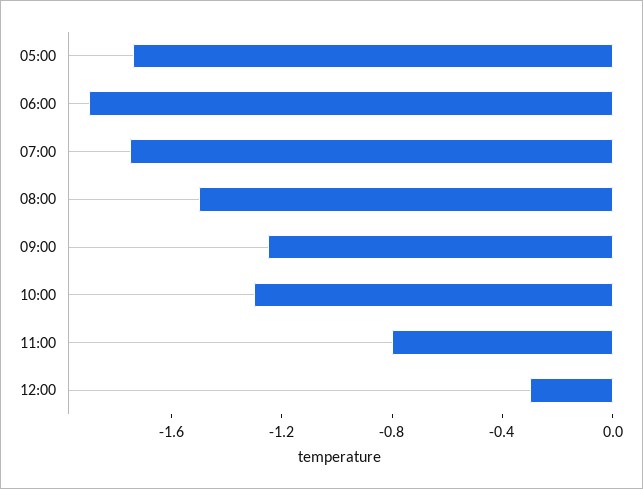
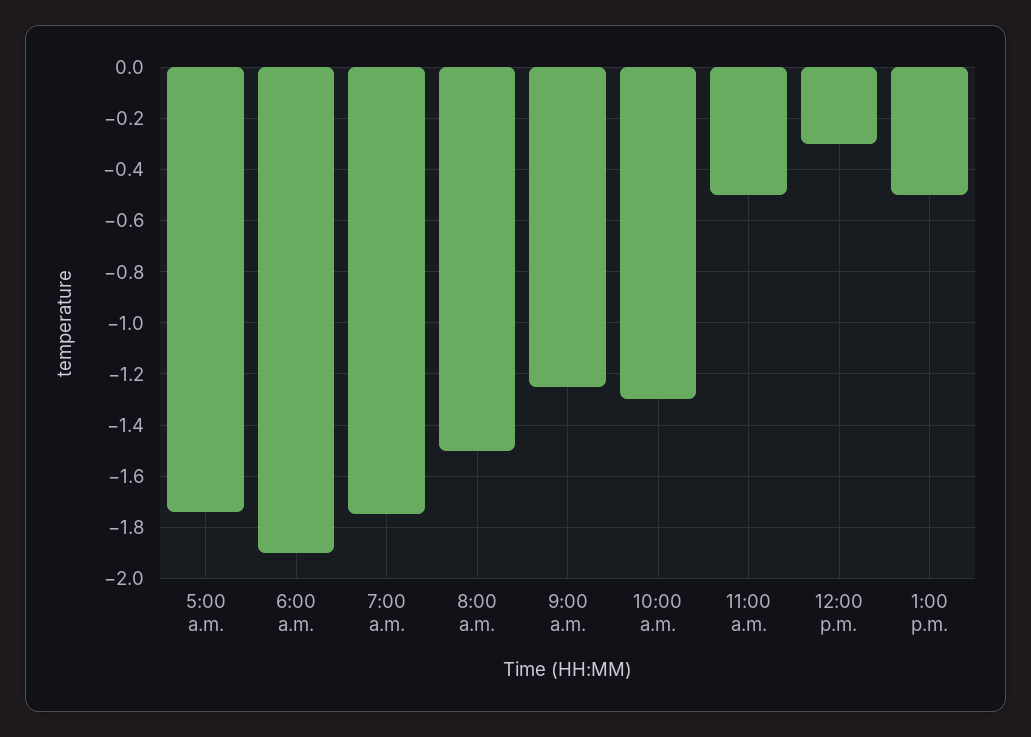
11:00: -0.8 -> -0.5
1:00 p.m.: none -> -0.5

